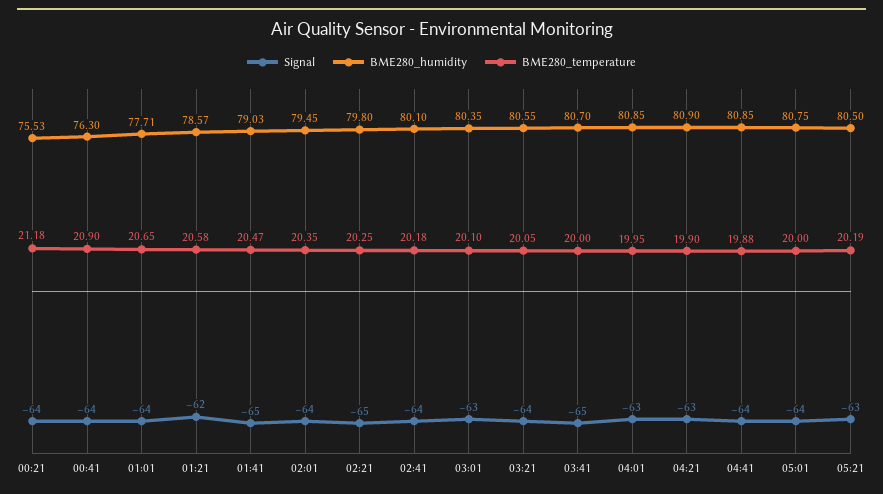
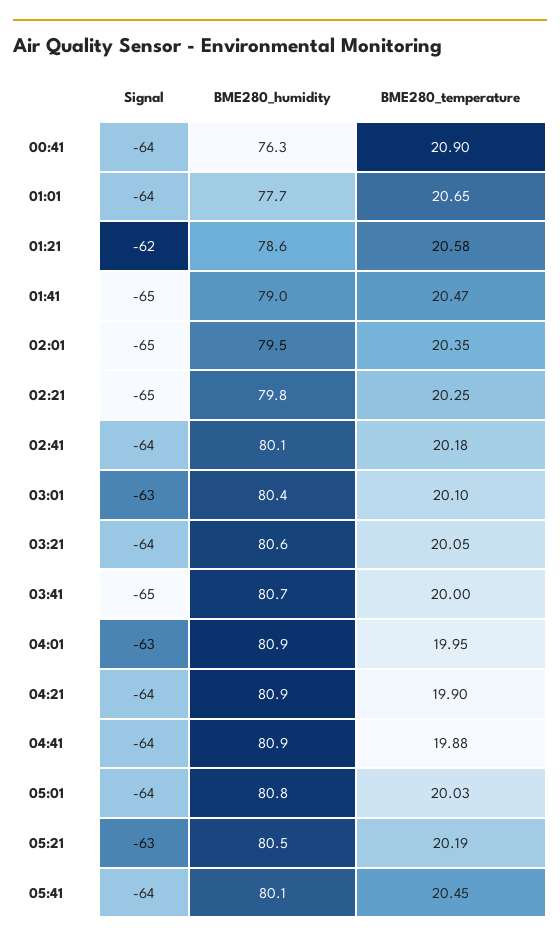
Signal, 00:21: -64 -> none
BME280_humidity, 00:21: 75.53 -> none
BME280_temperature, 00:21: 21.18 -> none
Signal, 02:01: -64 -> -65
Signal, 04:21: -63 -> -64
BME280_temperature, 05:01: 20 -> 20.03
Signal, 05:41: none -> -64
BME280_humidity, 05:41: none -> 80.1
BME280_temperature, 05:41: none -> 20.45

